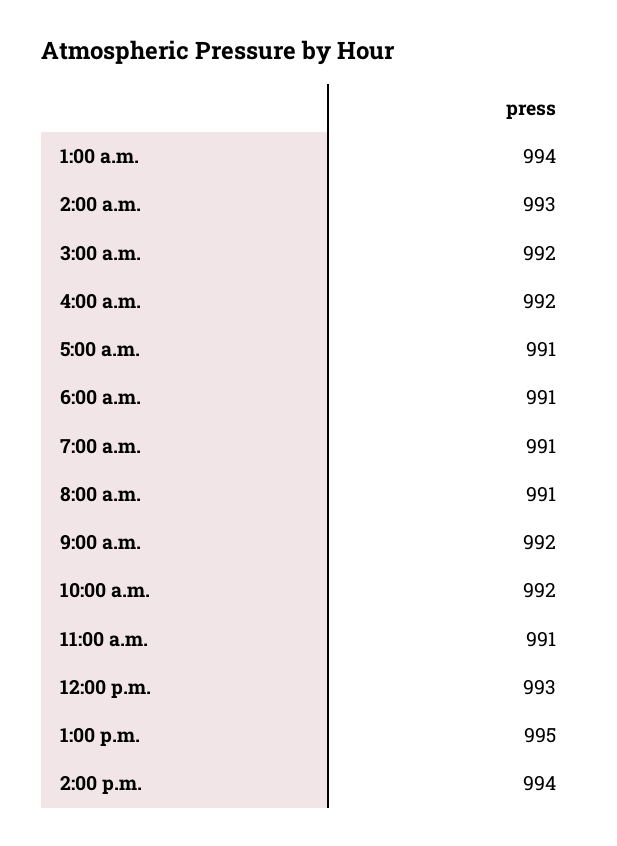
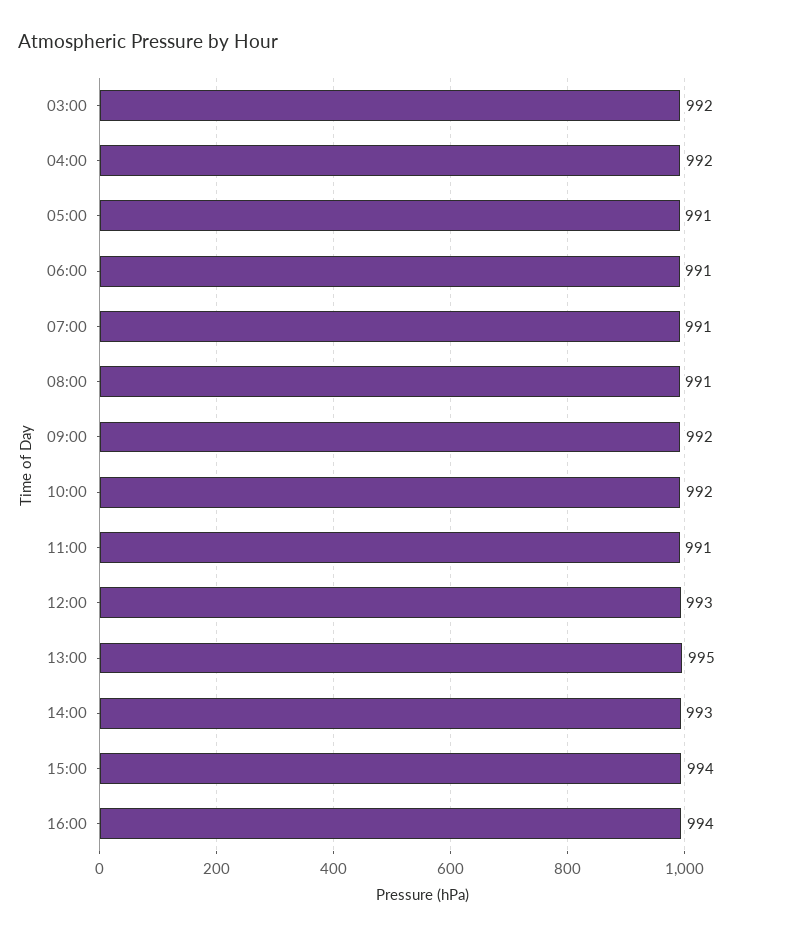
1:00 a.m.: 994 -> none
2:00 a.m.: 993 -> none
2:00 p.m.: 994 -> 993
15:00: none -> 994
16:00: none -> 994

